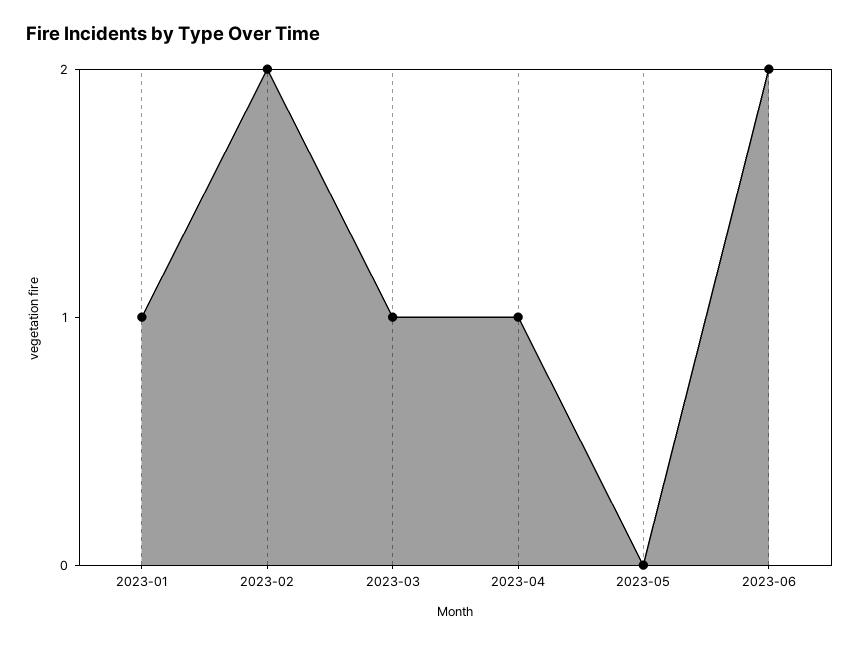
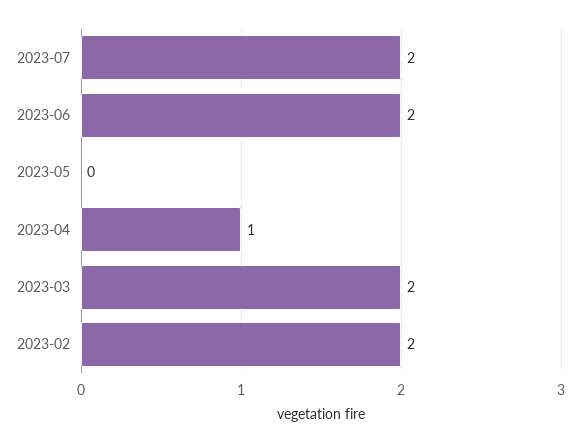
2023-01: 1 -> none
2023-03: 1 -> 2
2023-07: none -> 2

